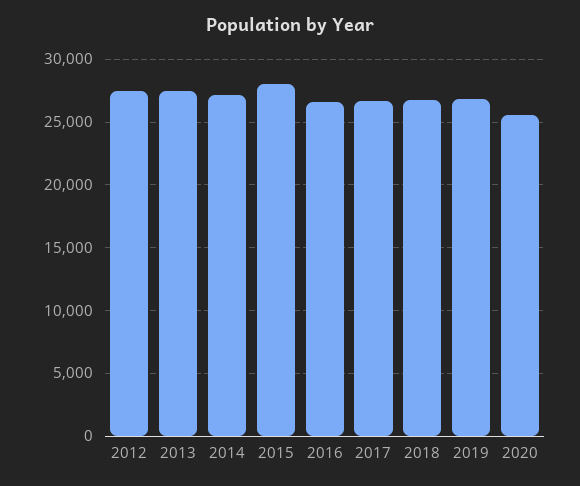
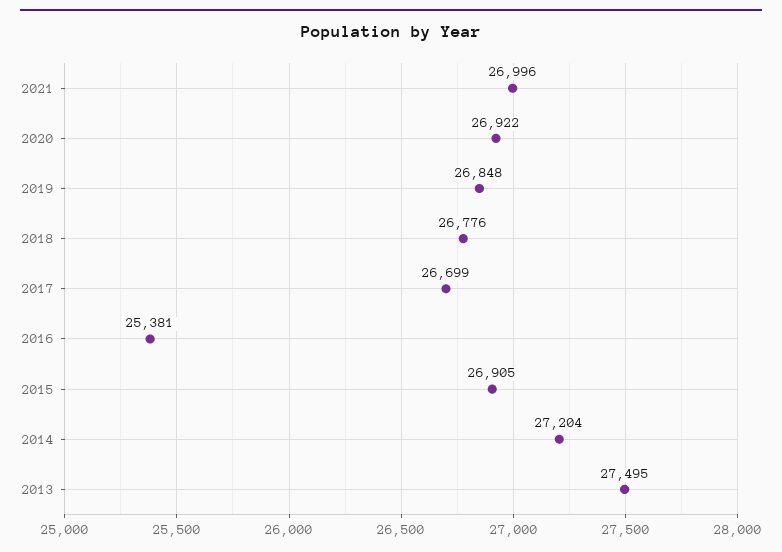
2012: 27500 -> none
2015: 28000 -> 26905
2016: 26500 -> 25381
2020: 25500 -> 26922
2021: none -> 26996

